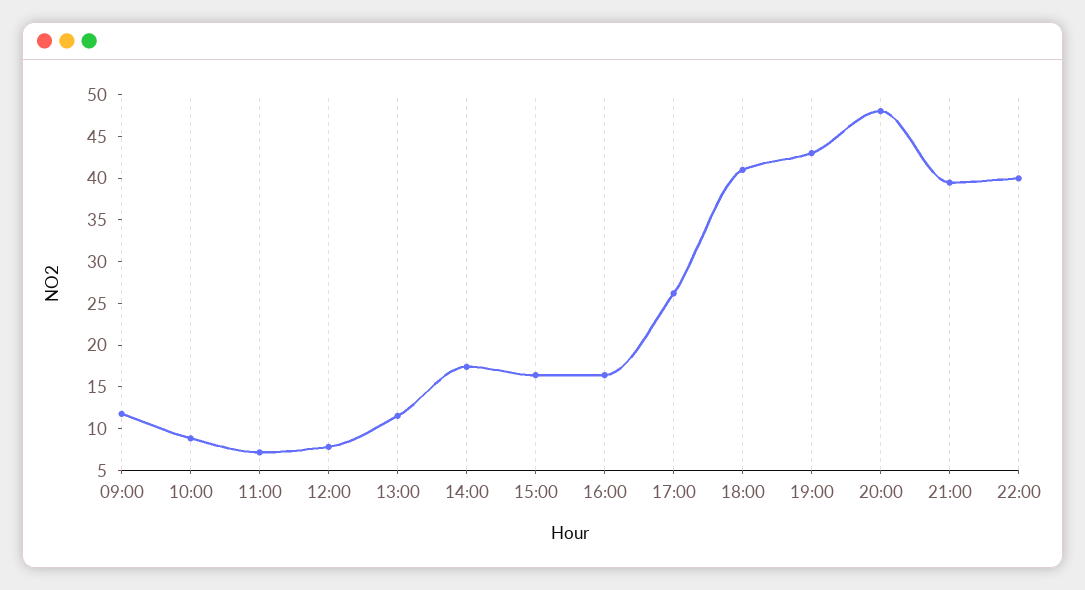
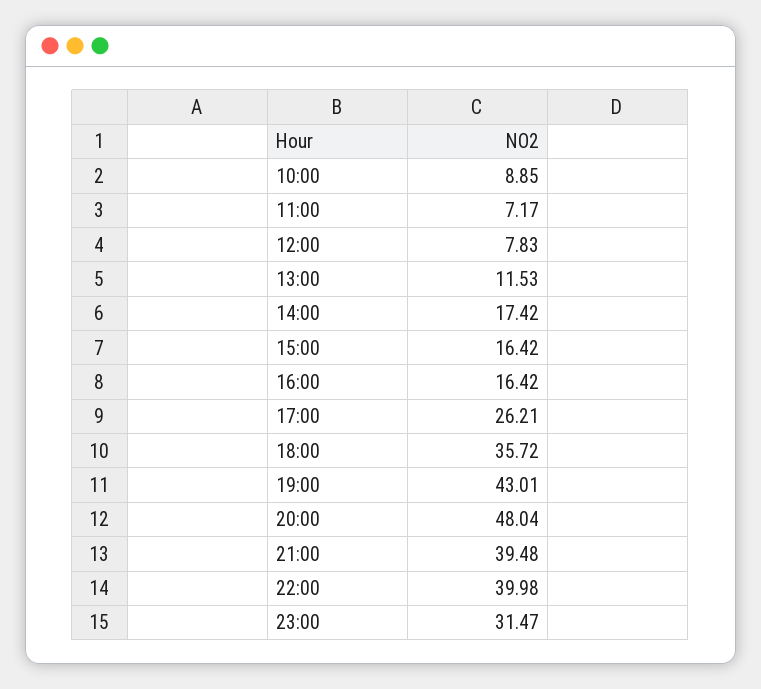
09:00: 12 -> none
18:00: 41 -> 35.72
23:00: none -> 31.47

